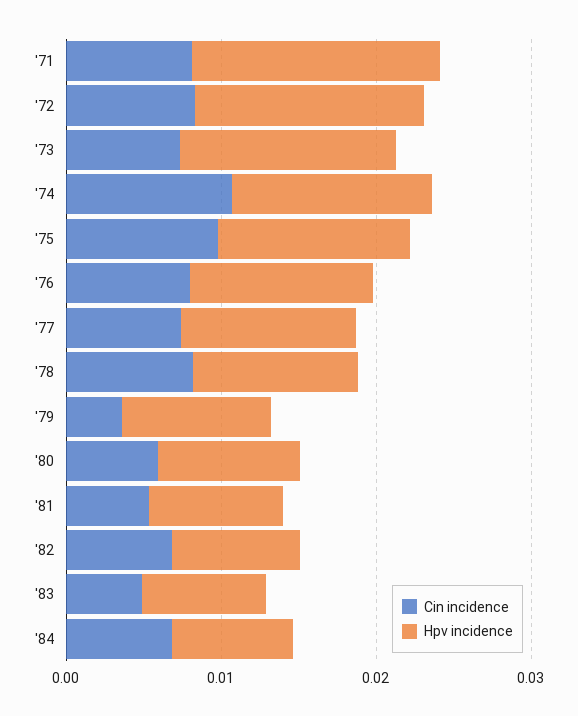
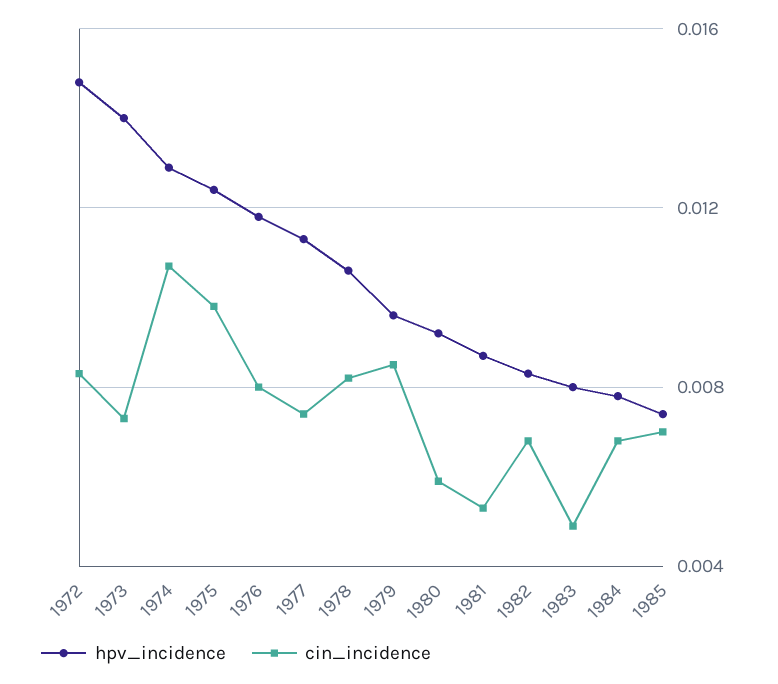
Cin incidence, '71: 0.008 -> none
Hpv incidence, '71: 0.016 -> none
Cin incidence, '79: 0.004 -> 0.0085
Hpv incidence, 1985: none -> 0.0075
Cin incidence, 1985: none -> 0.007

